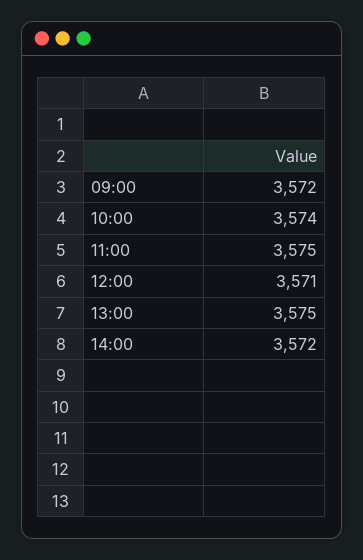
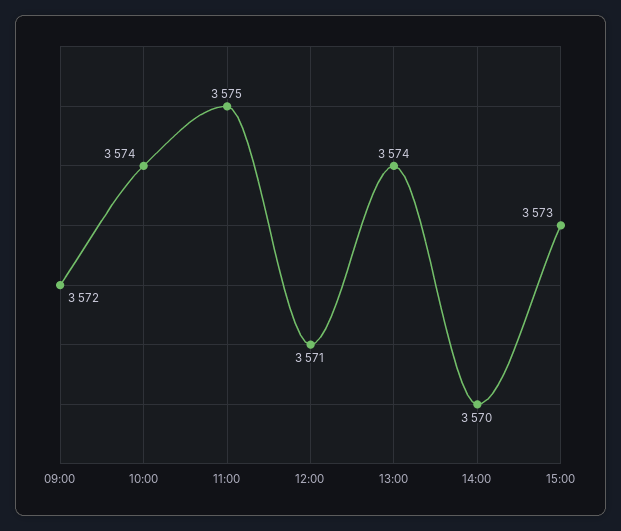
13:00: 3575 -> 3574
14:00: 3572 -> 3570
15:00: none -> 3573

